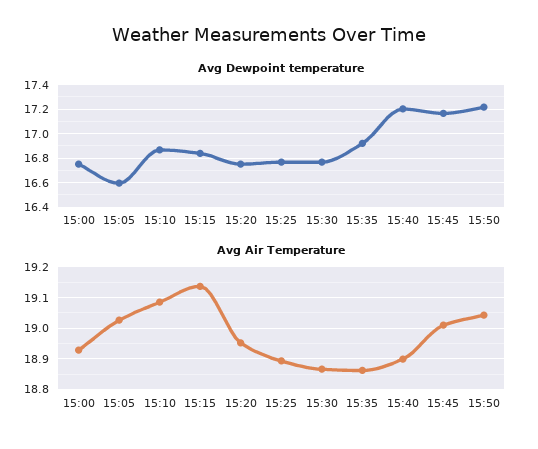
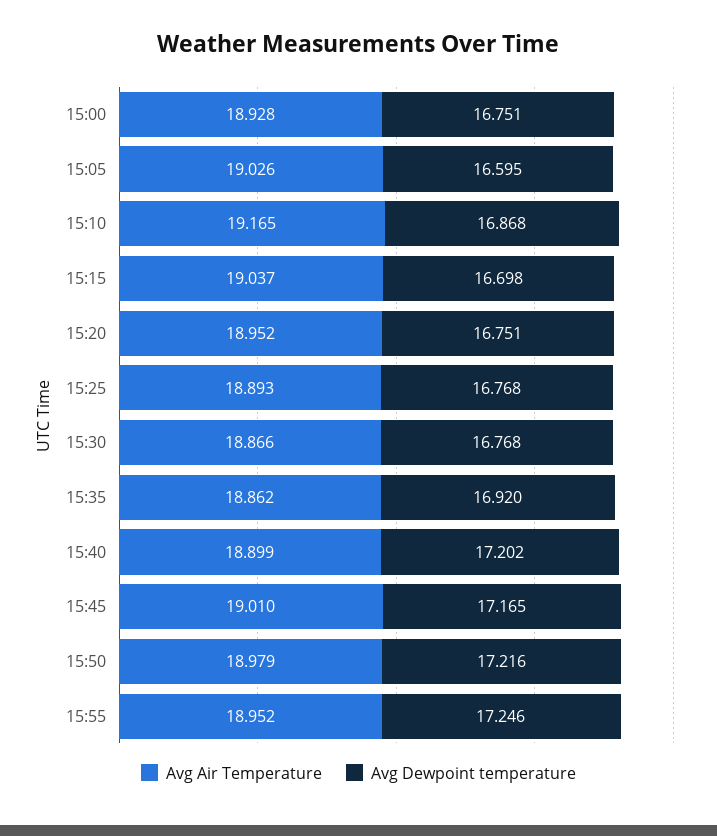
Avg Dewpoint temperature, 15:15: 16.85 -> 16.698
Avg Air Temperature, 15:10: 19.08 -> 19.165
Avg Air Temperature, 15:15: 19.14 -> 19.037
Avg Air Temperature, 15:50: 19.04 -> 18.979
Avg Air Temperature, 15:55: none -> 18.952
Avg Dewpoint temperature, 15:55: none -> 17.246

